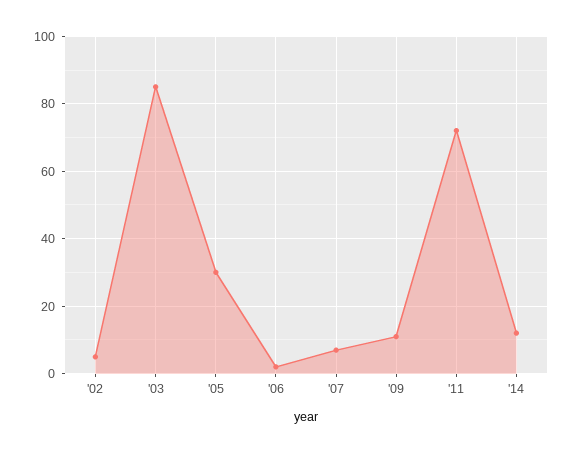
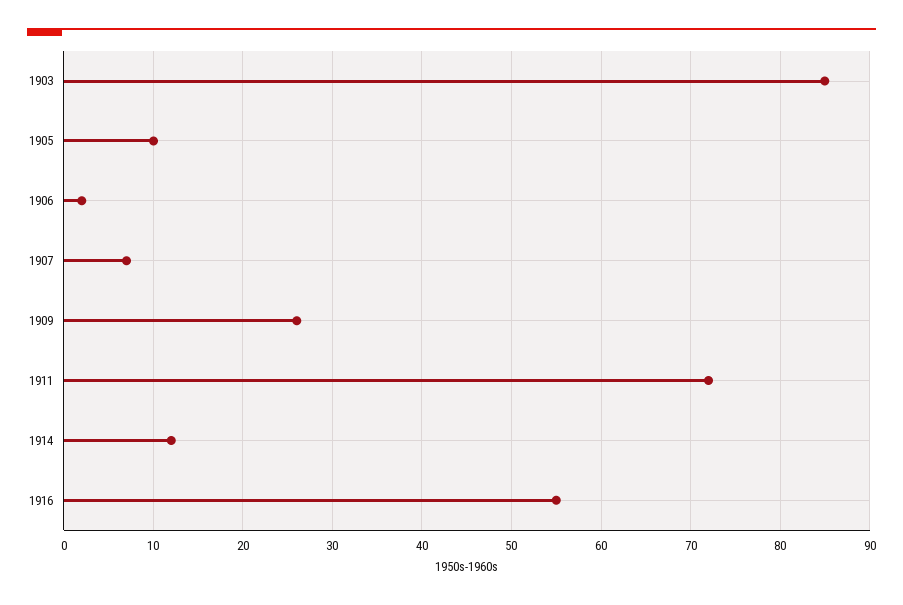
'02: 5 -> none
'05: 30 -> 10
'09: 10 -> 26
1916: none -> 55

